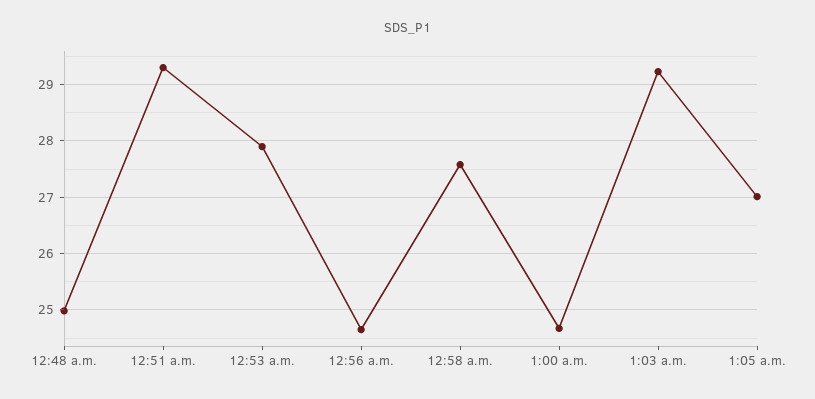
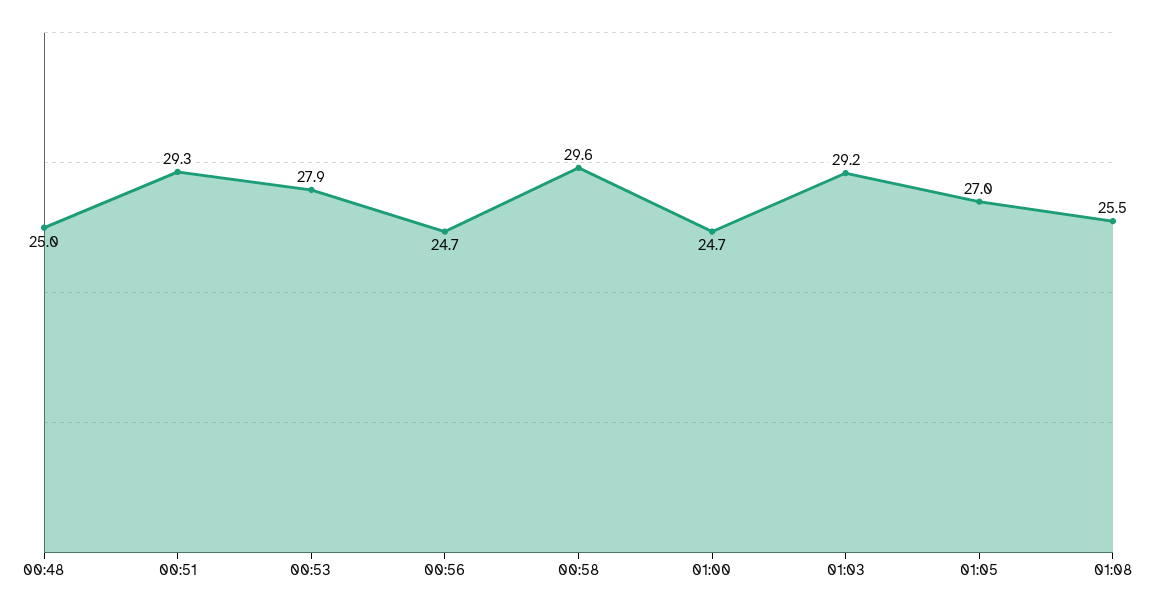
12:58 a.m.: 27.6 -> 29.6
01:08: none -> 25.5

